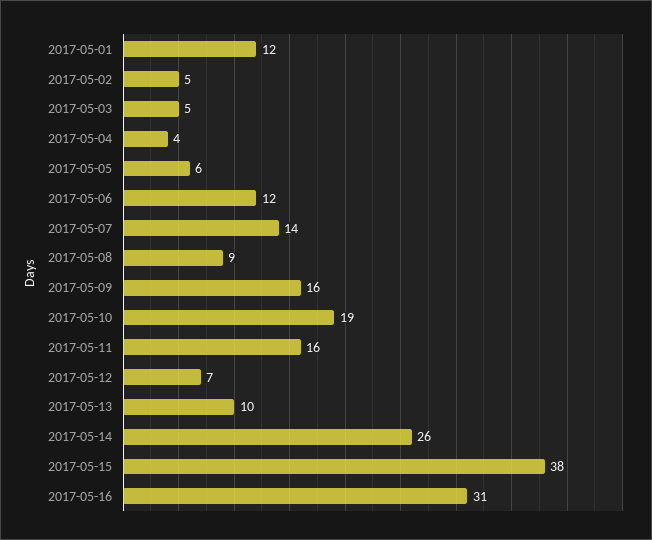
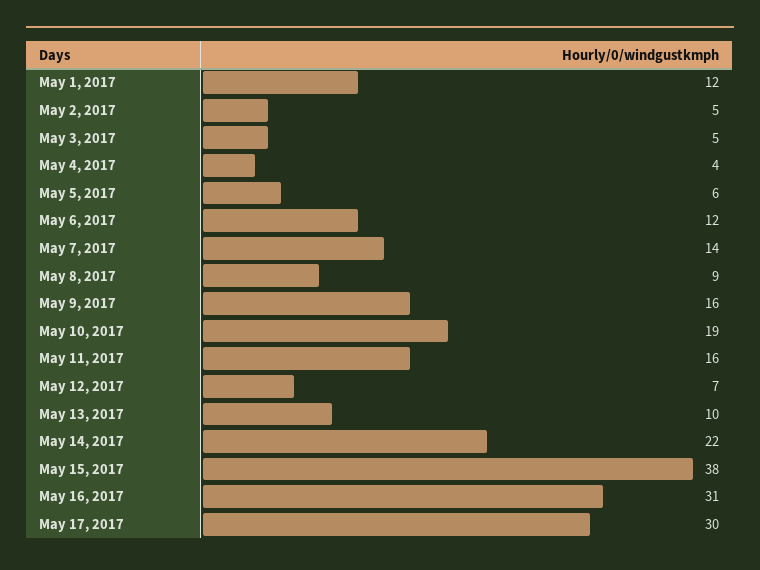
2017-05-14: 26 -> 22
May 17, 2017: none -> 30

